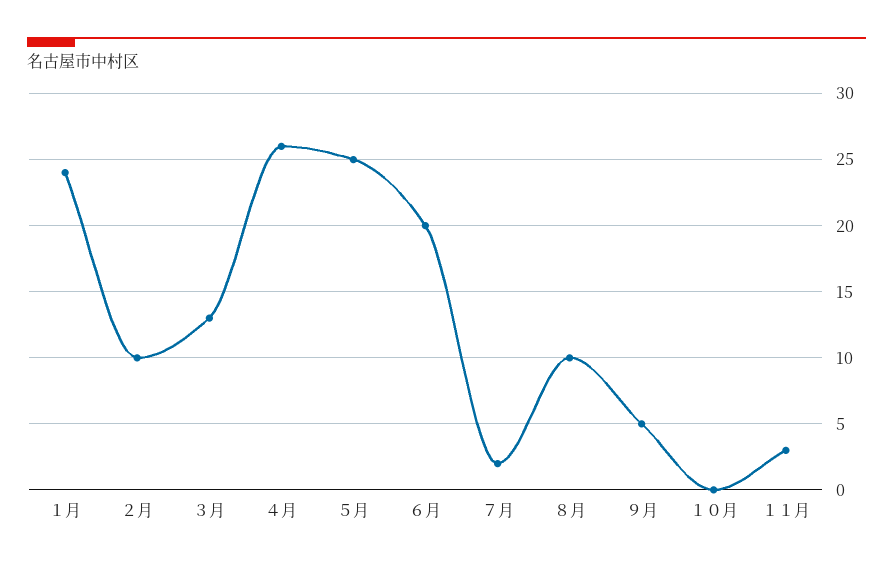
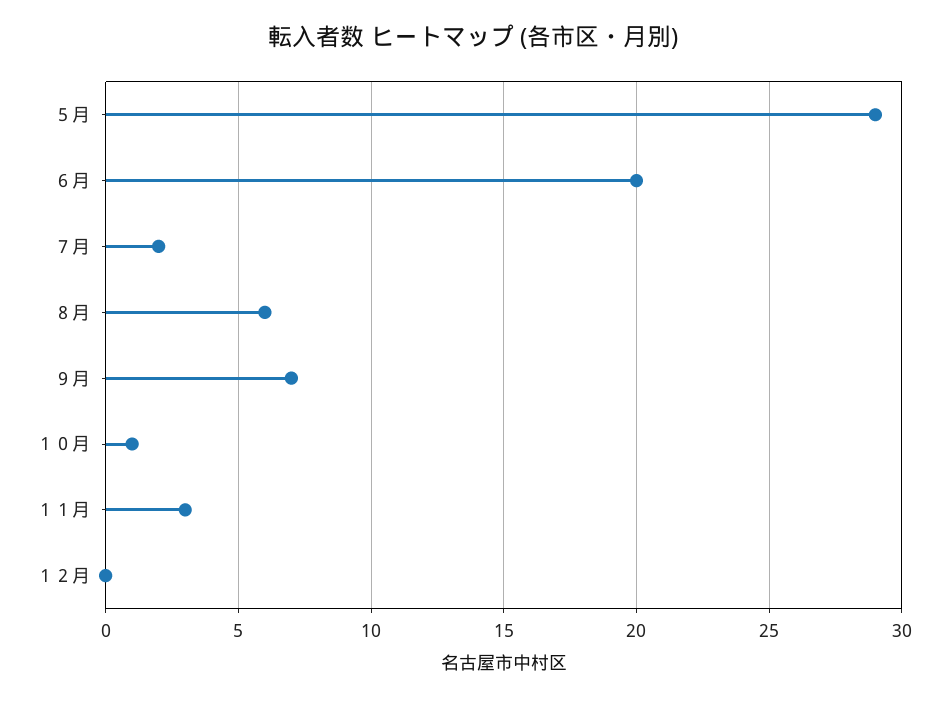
１月: 24 -> none
２月: 10 -> none
３月: 13 -> none
４月: 26 -> none
５月: 25 -> 29
８月: 10 -> 6
９月: 5 -> 7
１０月: 0 -> 1
１２月: none -> 0

